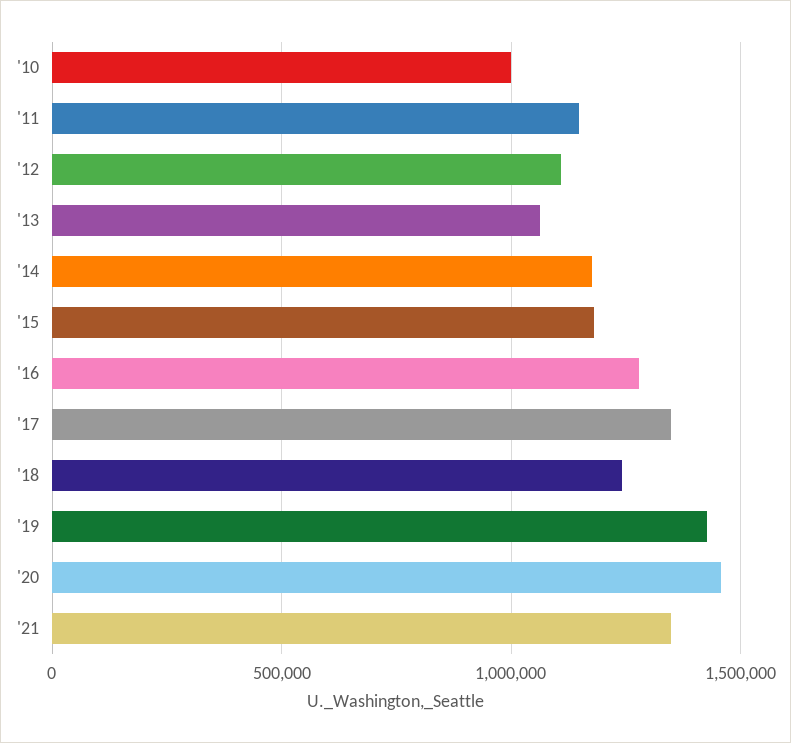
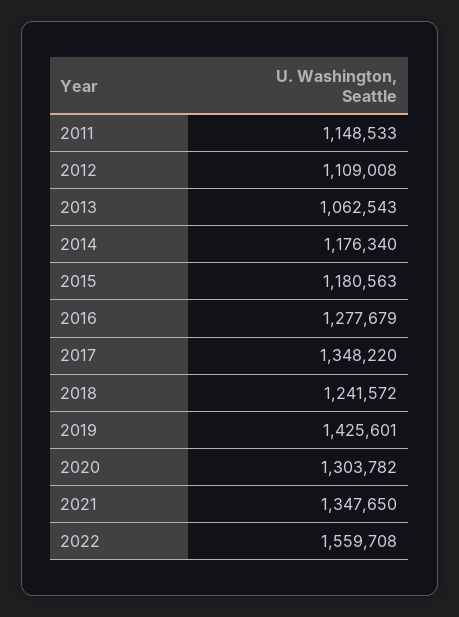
'10: 1000000 -> none
'20: 1450000 -> 1303782
2022: none -> 1559708

